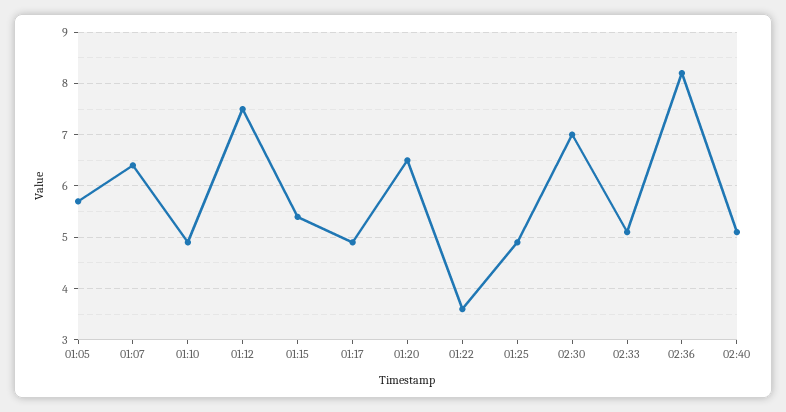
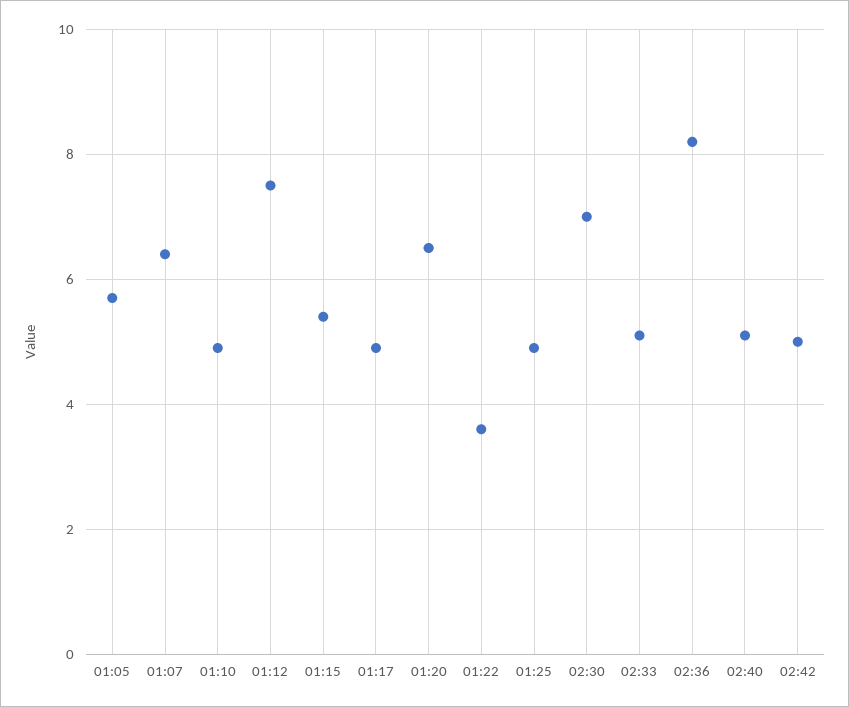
02:42: none -> 5

